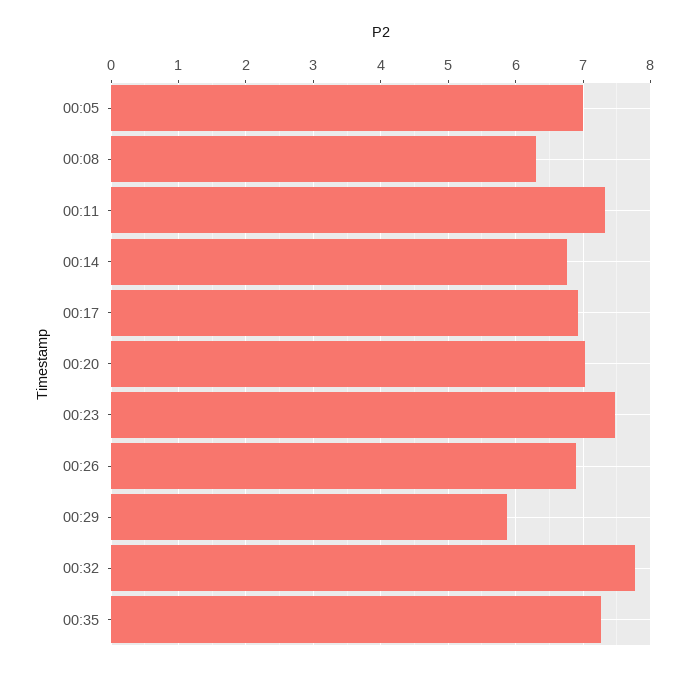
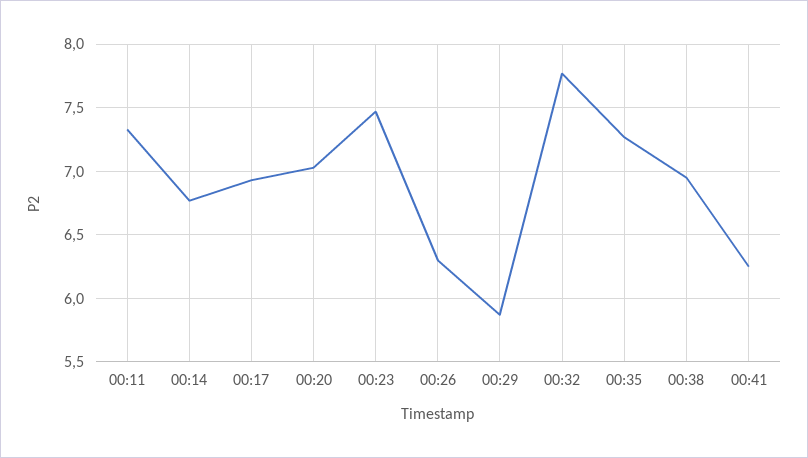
00:05: 7 -> none
00:08: 6.3 -> none
00:26: 6.9 -> 6.3
00:38: none -> 6.95
00:41: none -> 6.25

